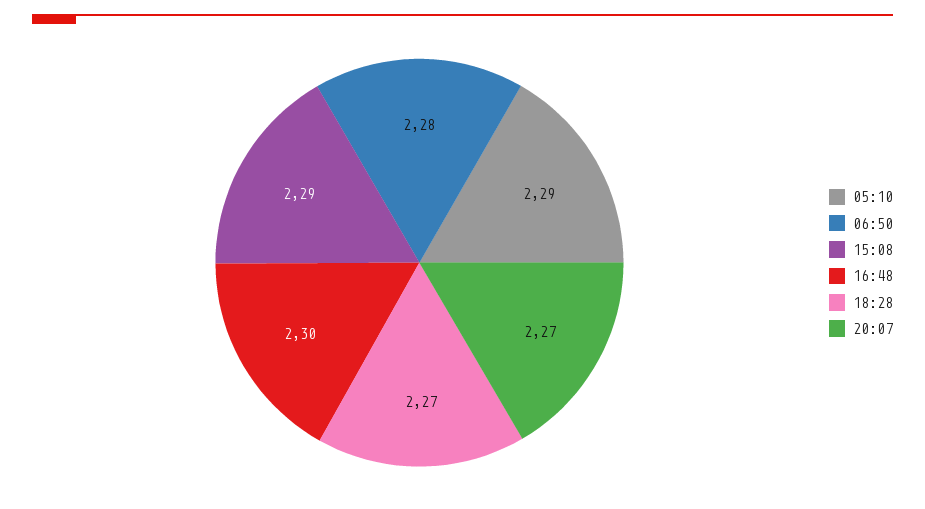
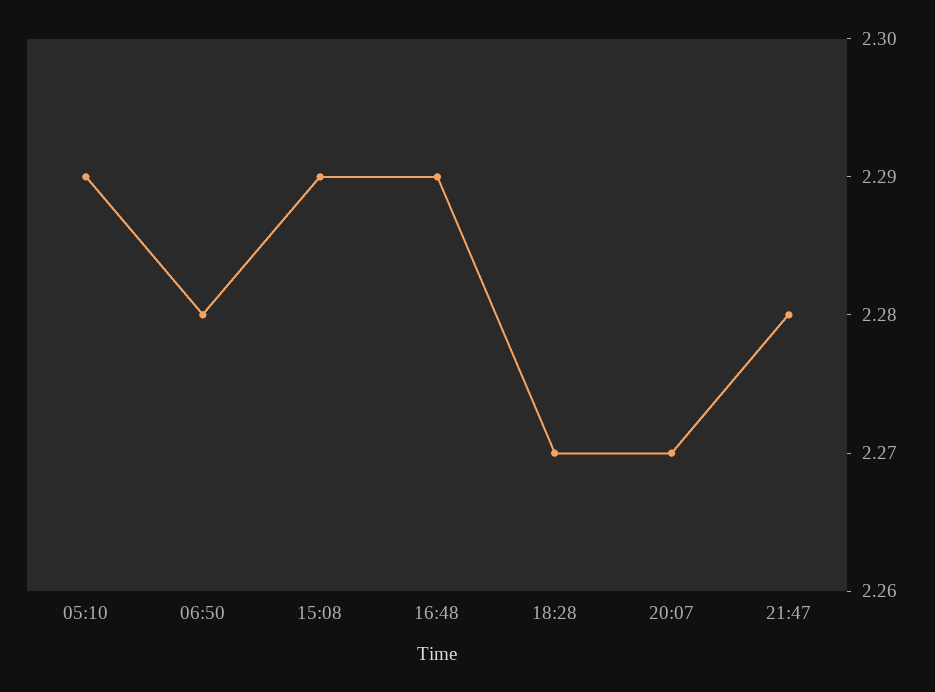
16:48: 2.3 -> 2.29
21:47: none -> 2.28

